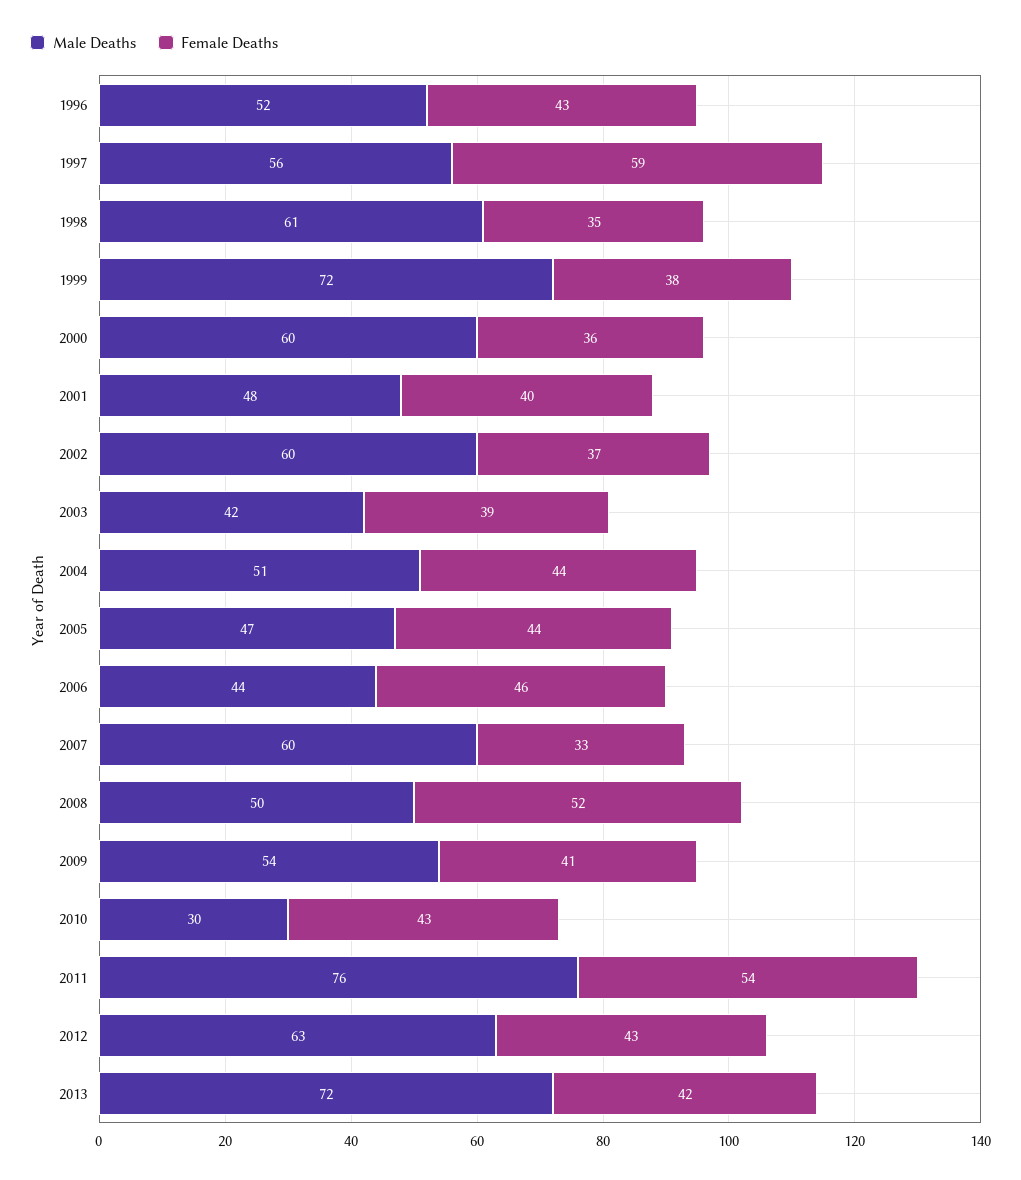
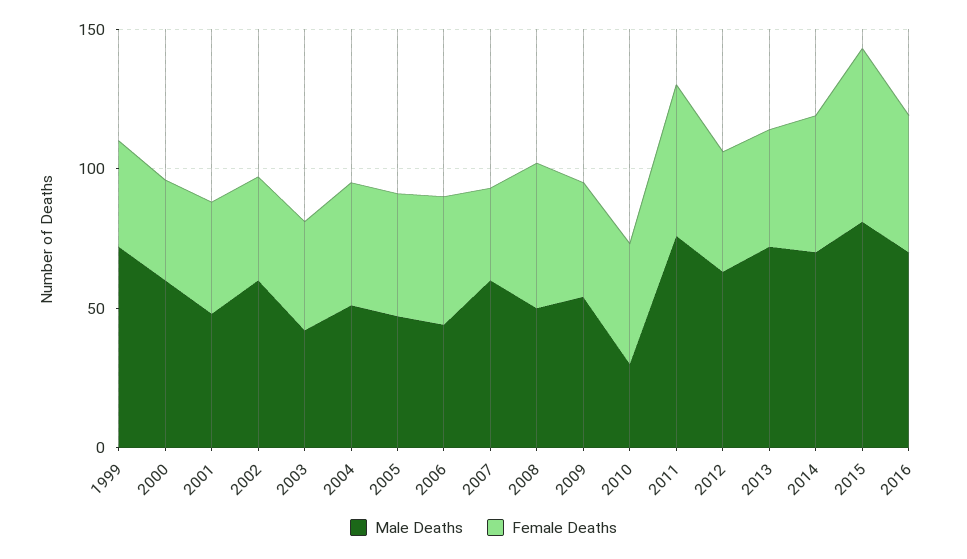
Male Deaths, 1996: 52 -> none
Female Deaths, 1996: 43 -> none
Male Deaths, 1997: 56 -> none
Female Deaths, 1997: 59 -> none
Male Deaths, 1998: 61 -> none
Female Deaths, 1998: 35 -> none
Male Deaths, 2014: none -> 70
Female Deaths, 2014: none -> 50
Male Deaths, 2015: none -> 80
Female Deaths, 2015: none -> 60
Male Deaths, 2016: none -> 70
Female Deaths, 2016: none -> 50

